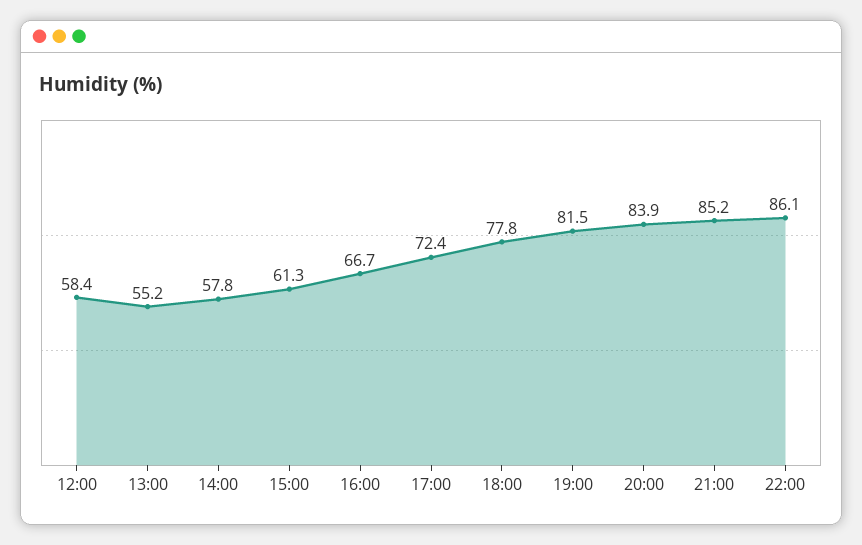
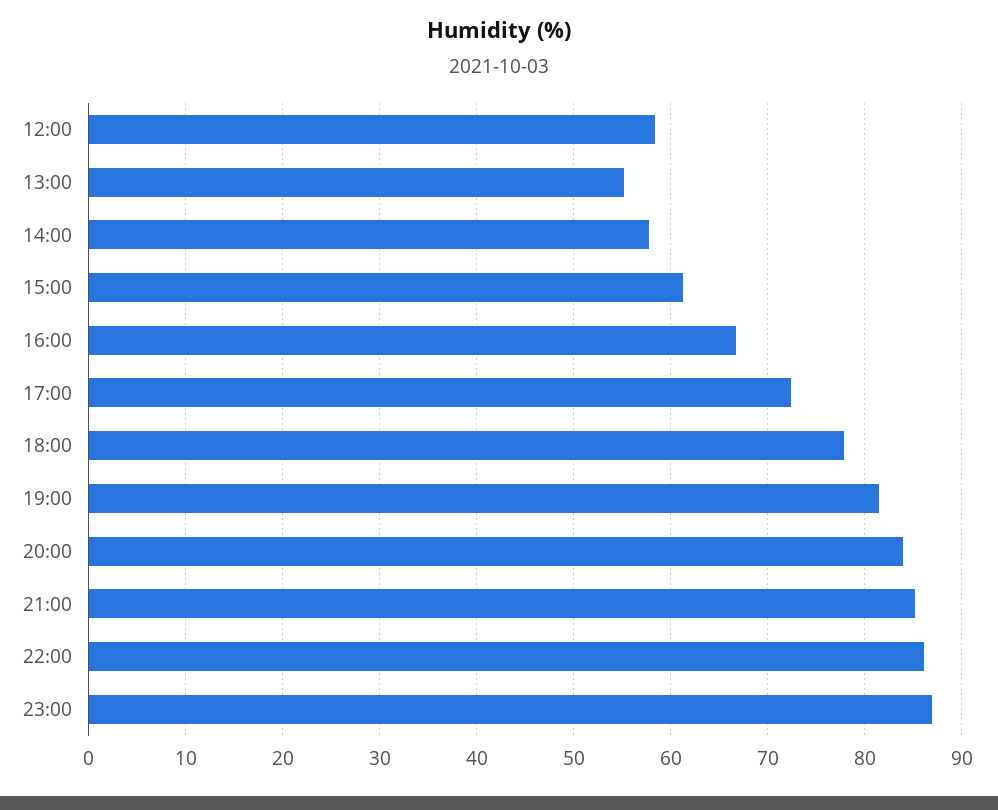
23:00: none -> 87

